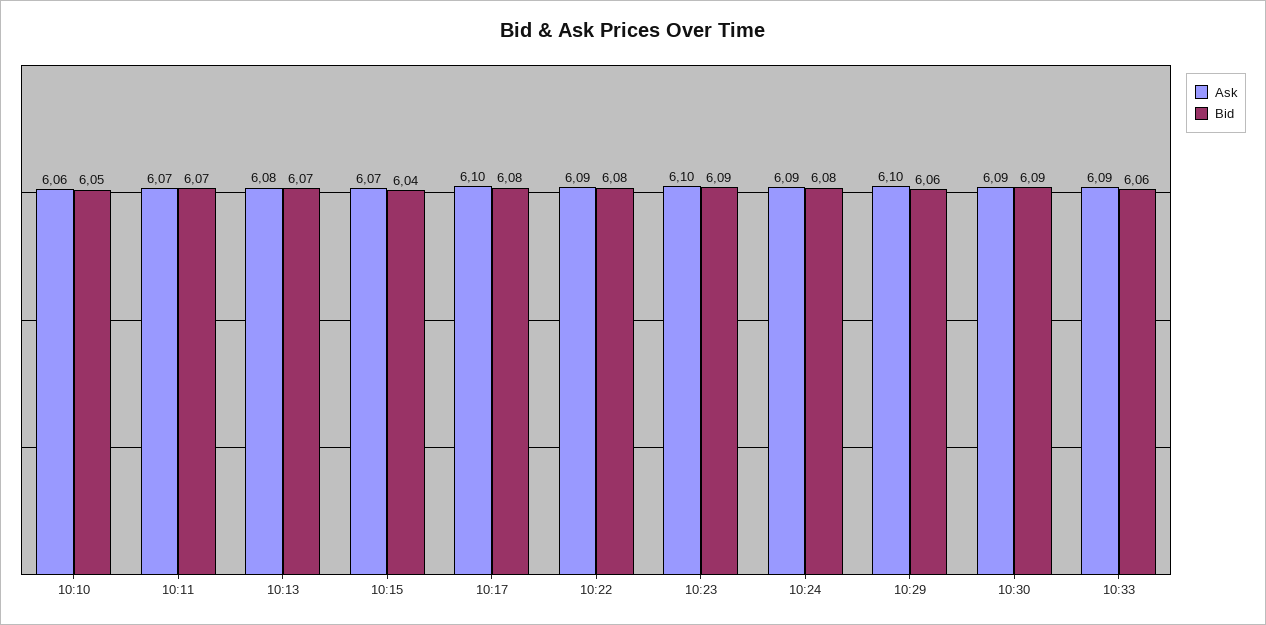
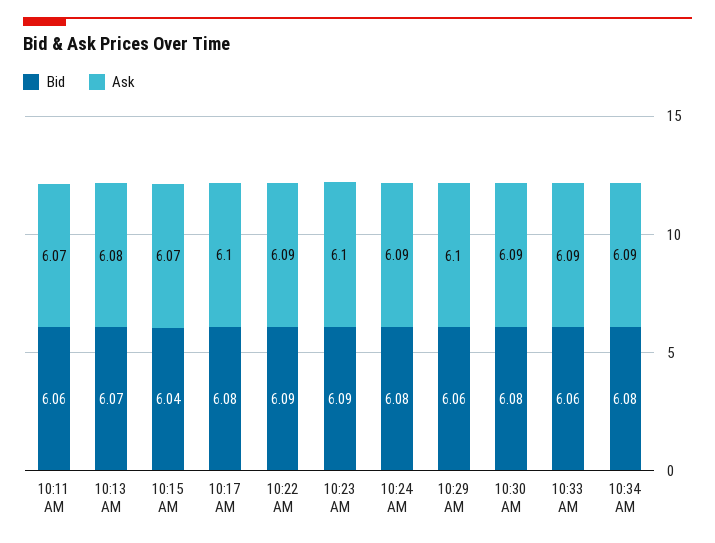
Ask, 10:10: 6.06 -> none
Bid, 10:10: 6.05 -> none
Bid, 10:11: 6.07 -> 6.06
Bid, 10:22: 6.08 -> 6.09
Bid, 10:30: 6.09 -> 6.08
Bid, 10:34 AM: none -> 6.08
Ask, 10:34 AM: none -> 6.09

